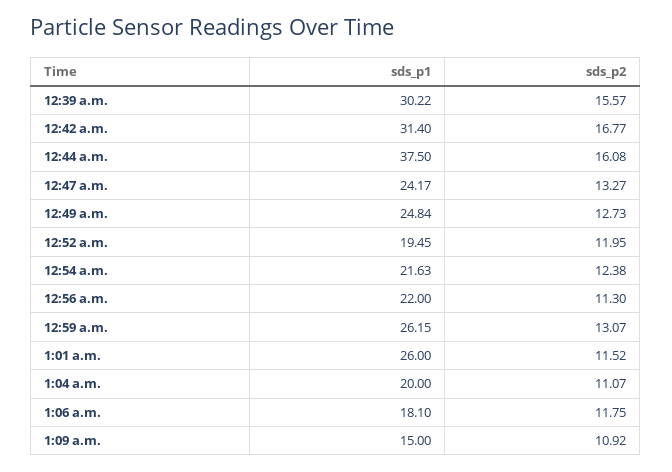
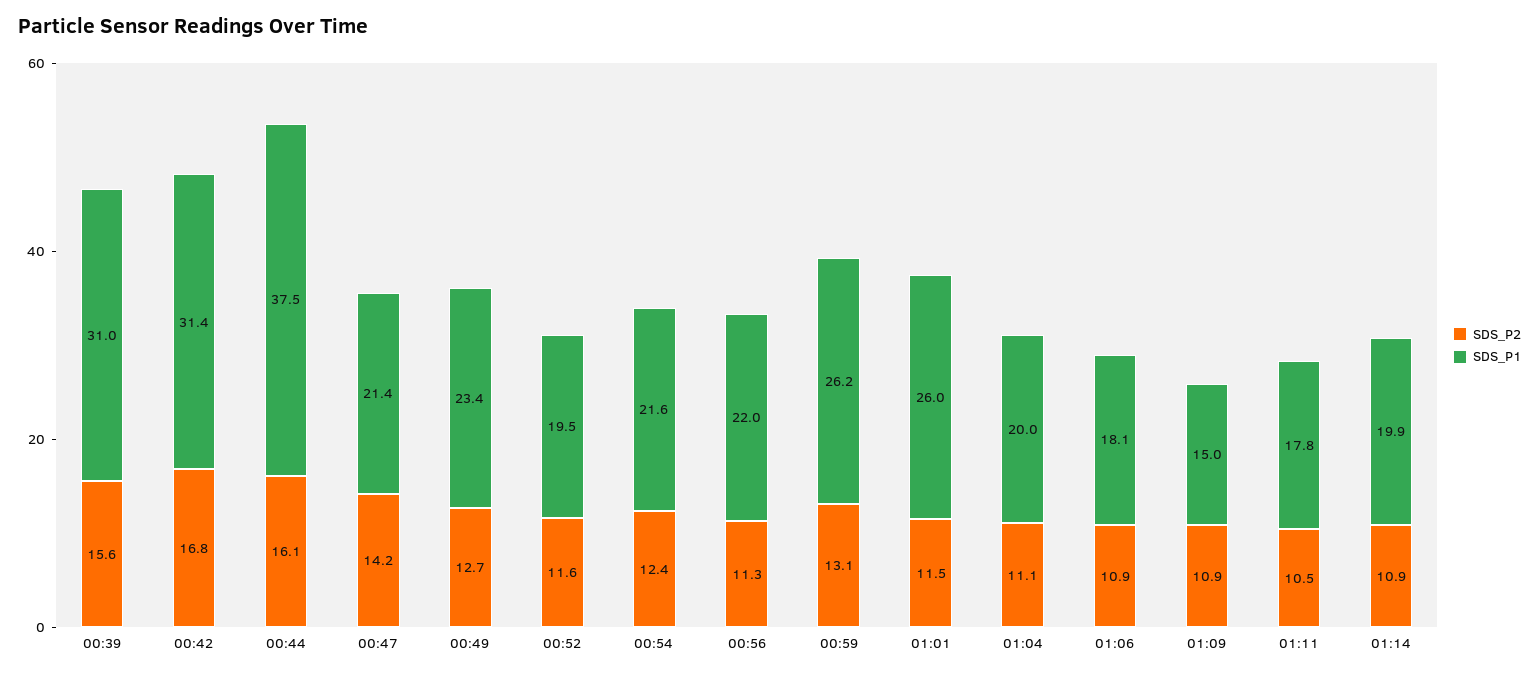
sds_p1, 12:39 a.m.: 30.22 -> 31
sds_p1, 12:47 a.m.: 24.17 -> 21.4
sds_p2, 12:47 a.m.: 13.27 -> 14.2
sds_p1, 12:49 a.m.: 24.84 -> 23.4
sds_p2, 12:52 a.m.: 11.95 -> 11.6
sds_p2, 1:06 a.m.: 11.75 -> 10.9
sds_p2, 01:11: none -> 10.5
sds_p1, 01:11: none -> 17.8
sds_p2, 01:14: none -> 10.9
sds_p1, 01:14: none -> 19.9

